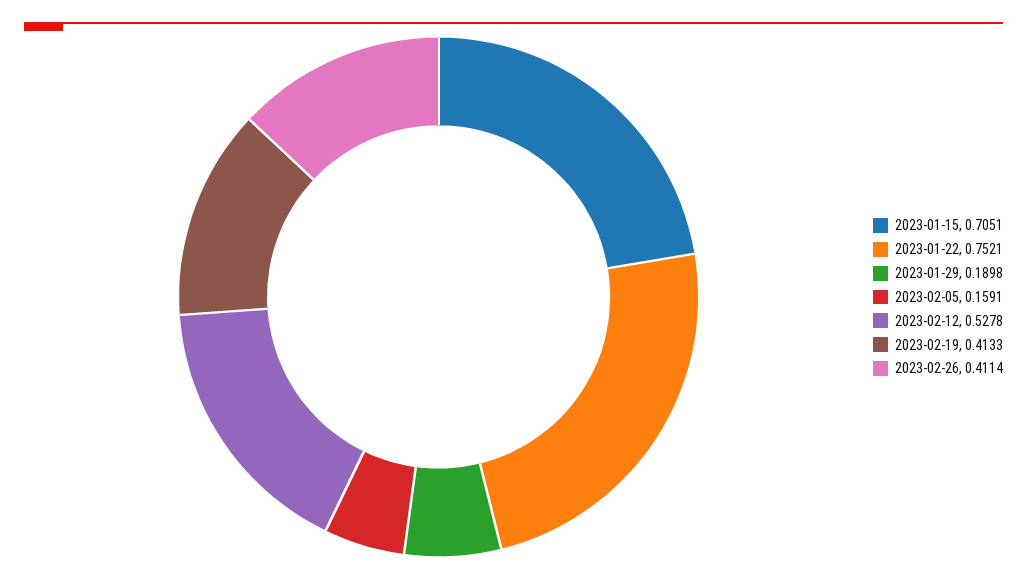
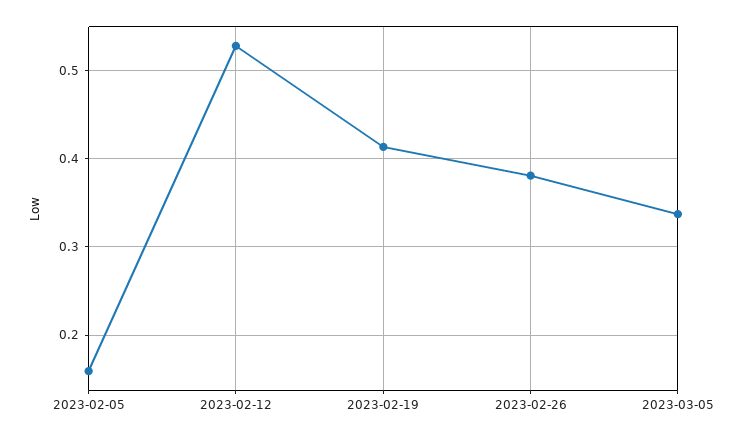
2023-01-15: 0.7051 -> none
2023-01-22: 0.7521 -> none
2023-01-29: 0.1898 -> none
2023-02-26: 0.4114 -> 0.38
2023-03-05: none -> 0.34

